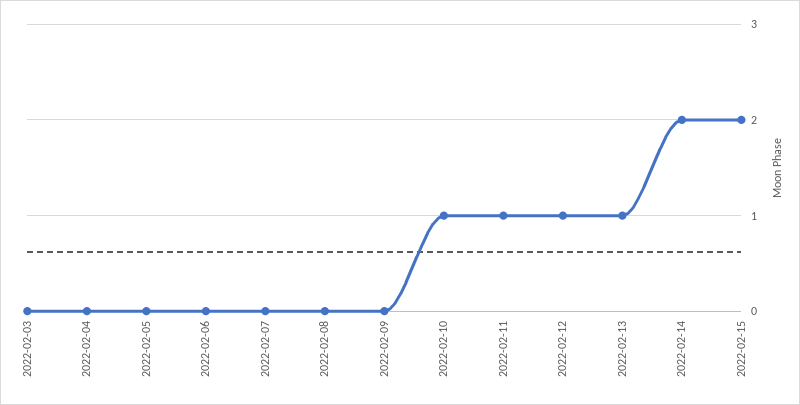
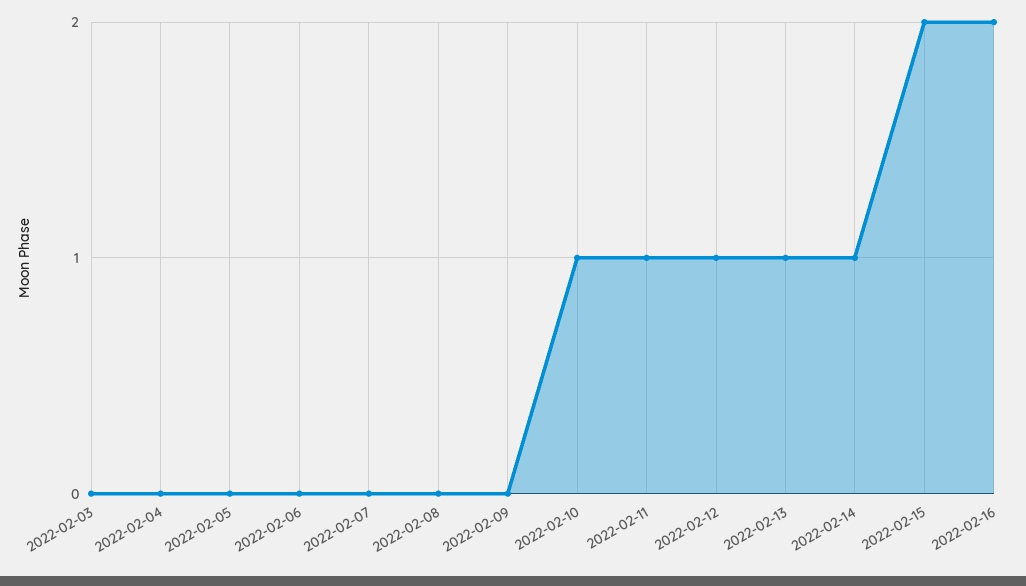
2022-02-14: 2 -> 1
2022-02-16: none -> 2

